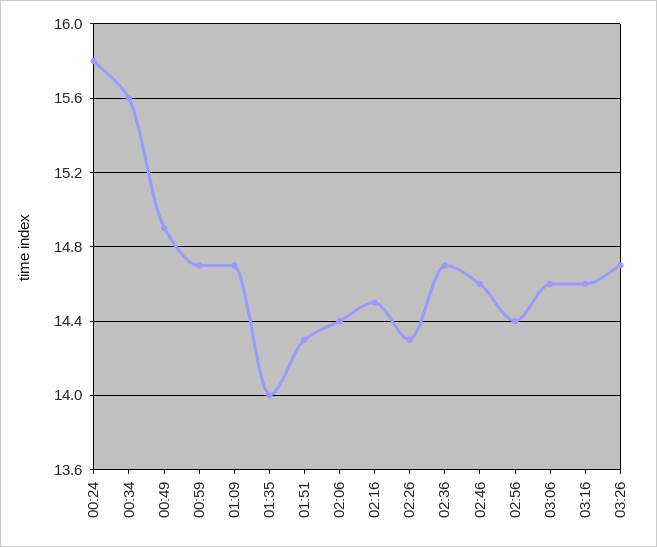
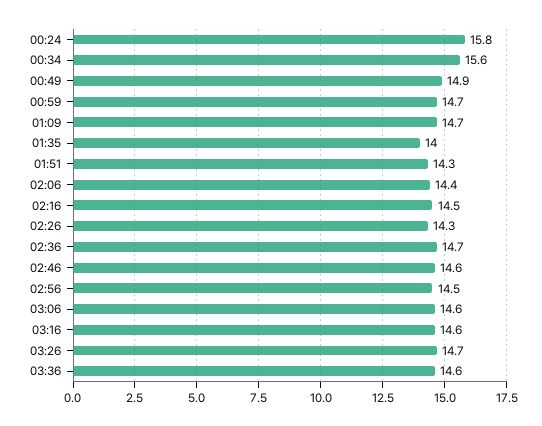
02:56: 14.4 -> 14.5
03:36: none -> 14.6

